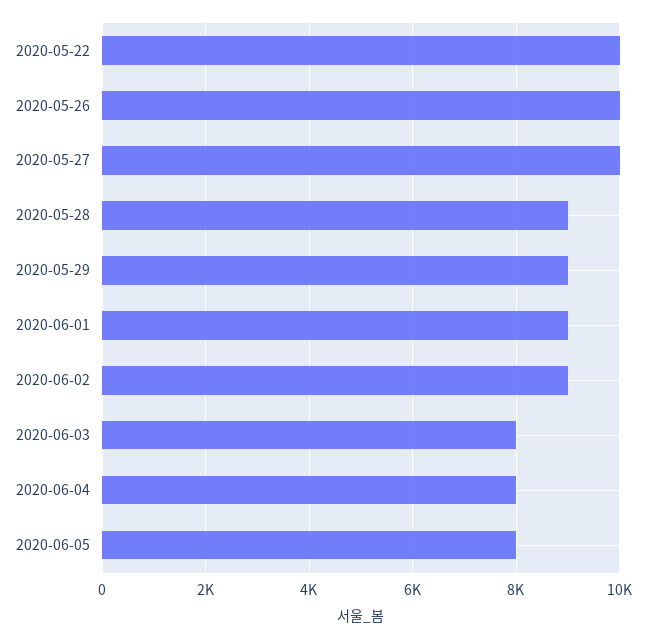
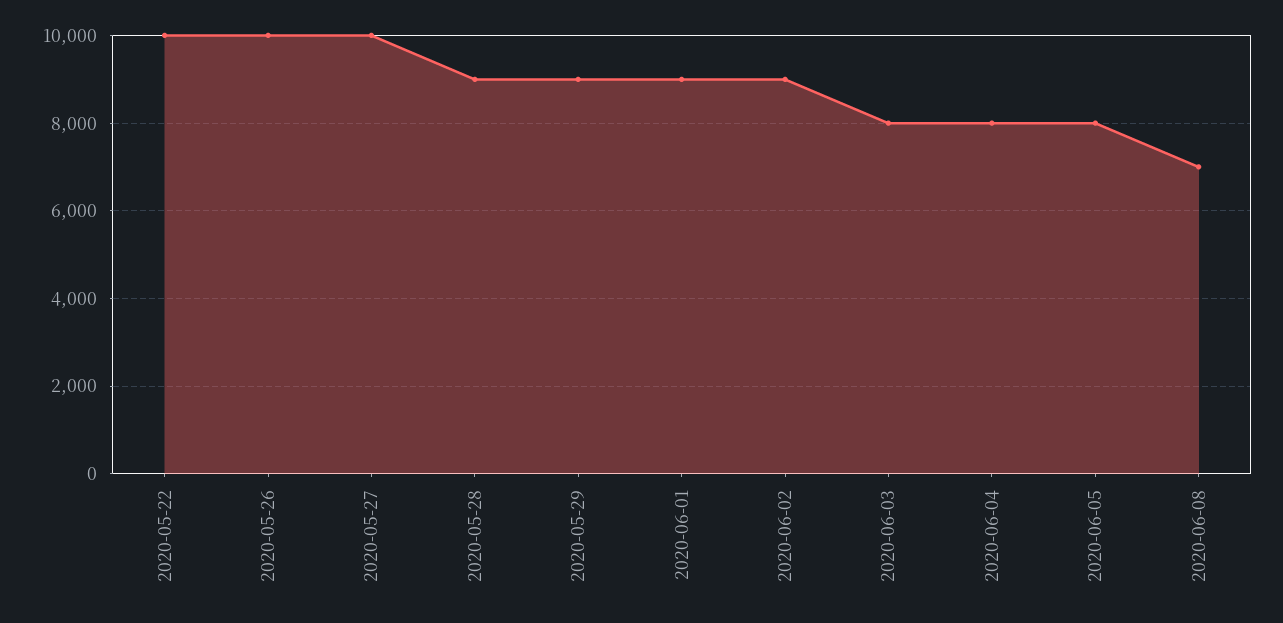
2020-06-08: none -> 7000

